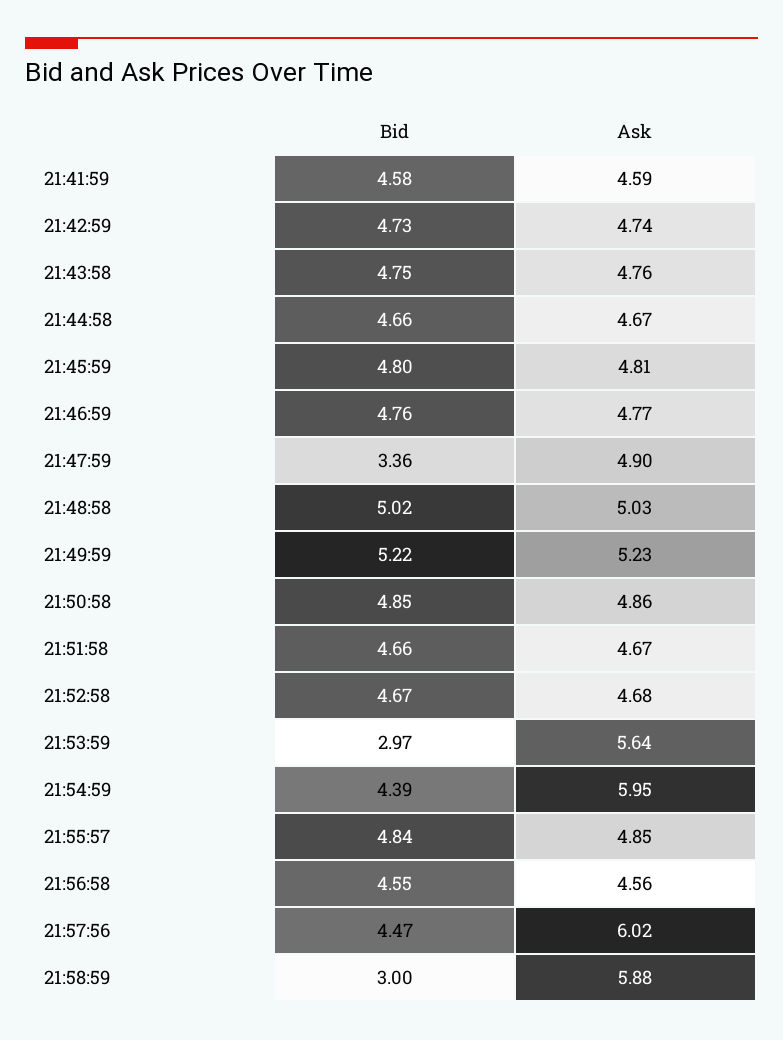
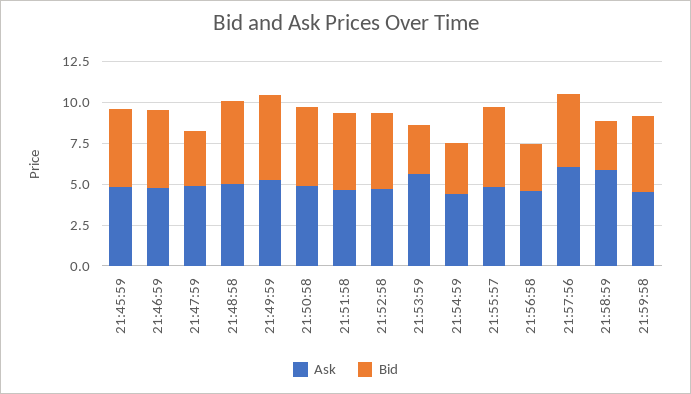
Bid, 21:41:59: 4.58 -> none
Ask, 21:41:59: 4.59 -> none
Bid, 21:42:59: 4.73 -> none
Ask, 21:42:59: 4.74 -> none
Bid, 21:43:58: 4.75 -> none
Ask, 21:43:58: 4.76 -> none
Bid, 21:44:58: 4.66 -> none
Ask, 21:44:58: 4.67 -> none
Bid, 21:54:59: 4.39 -> 3
Ask, 21:54:59: 5.95 -> 4.5
Bid, 21:56:58: 4.55 -> 3
Ask, 21:59:58: none -> 4.5
Bid, 21:59:58: none -> 4.5

